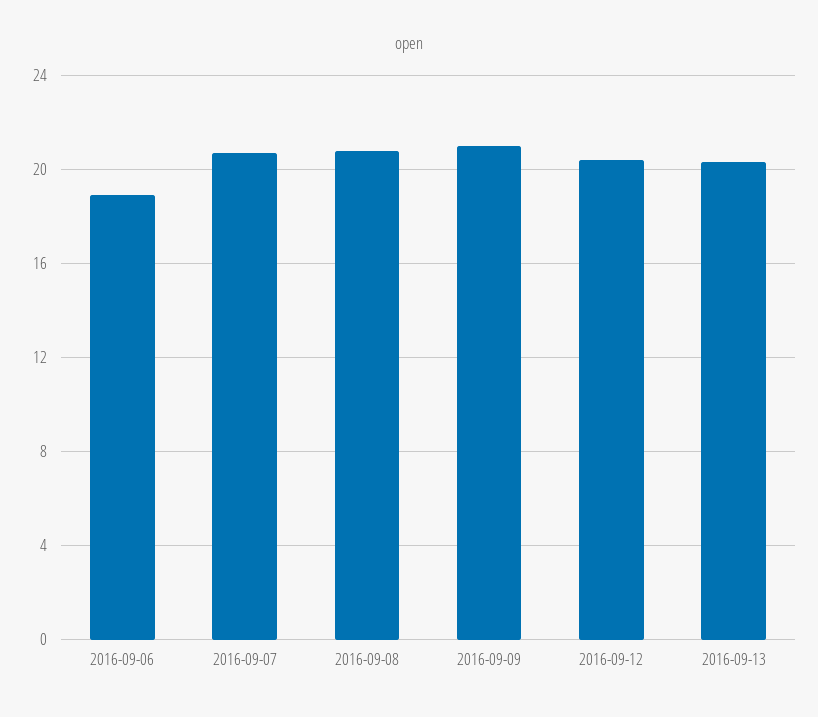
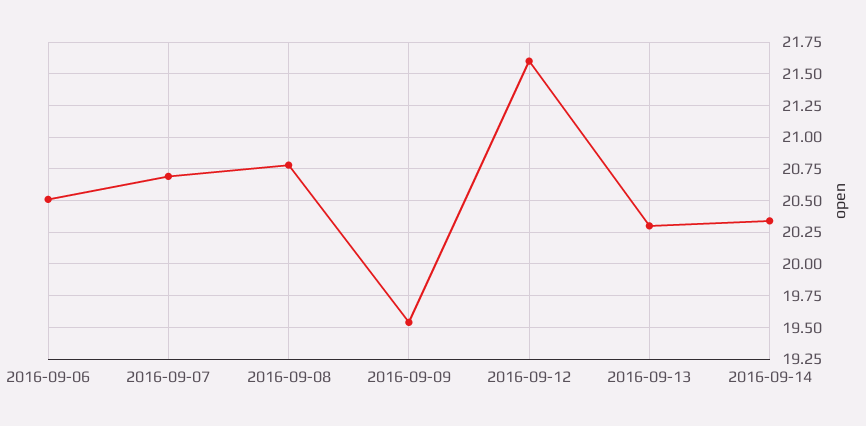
2016-09-06: 19 -> 20.5
2016-09-09: 21 -> 19.55
2016-09-12: 20.5 -> 21.6
2016-09-14: none -> 20.35

